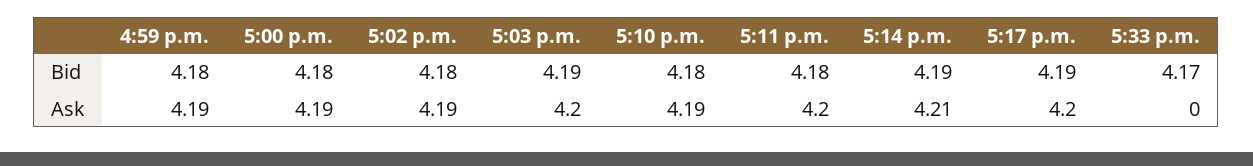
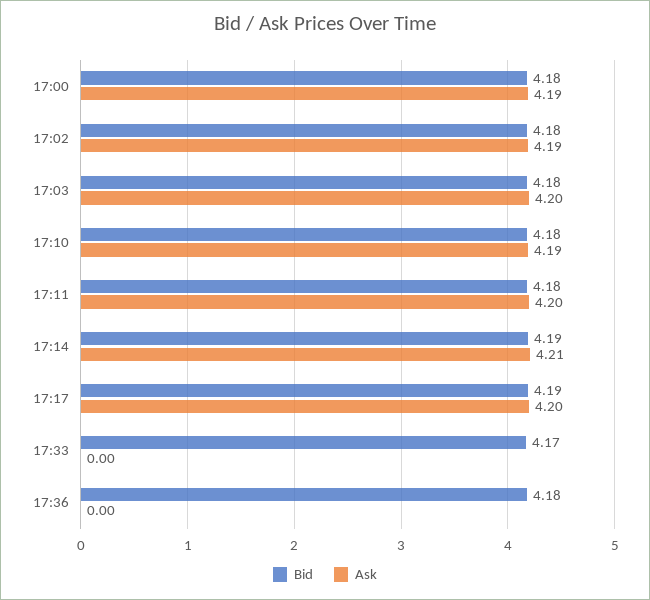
Bid, 4:59 p.m.: 4.18 -> none
Bid, 5:03 p.m.: 4.19 -> 4.18
Ask, 4:59 p.m.: 4.19 -> none
Bid, 17:36: none -> 4.18
Ask, 17:36: none -> 0

